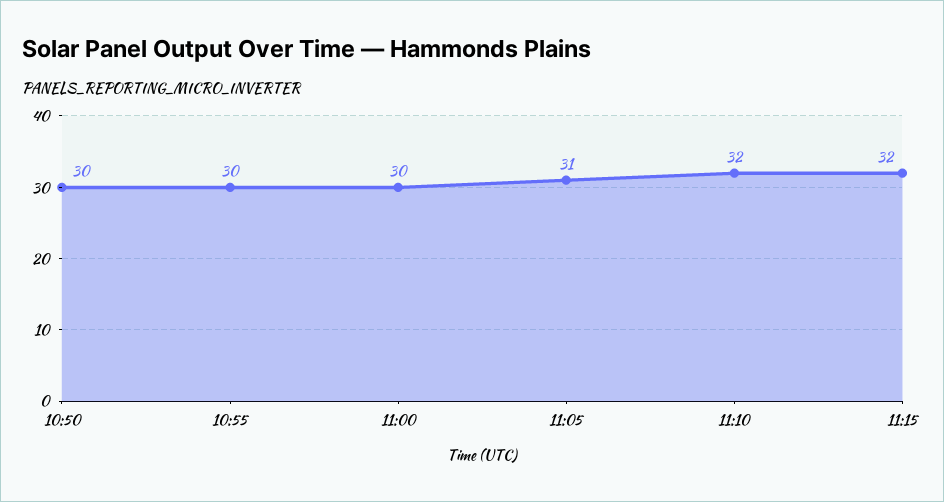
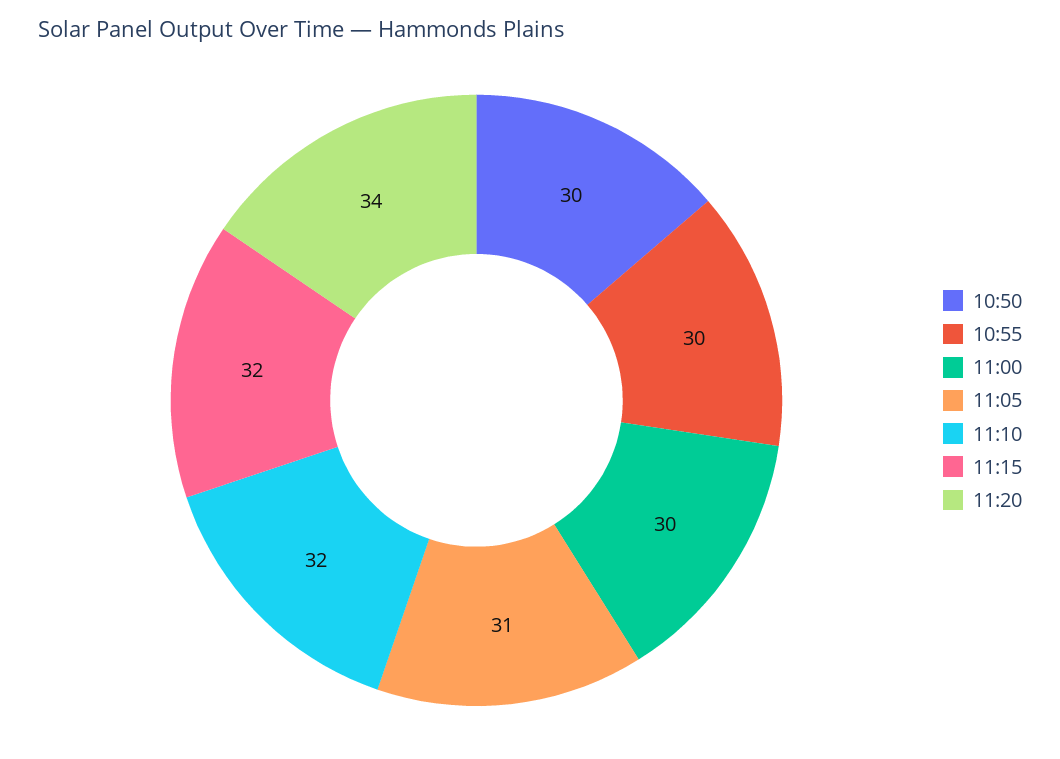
11:20: none -> 34

